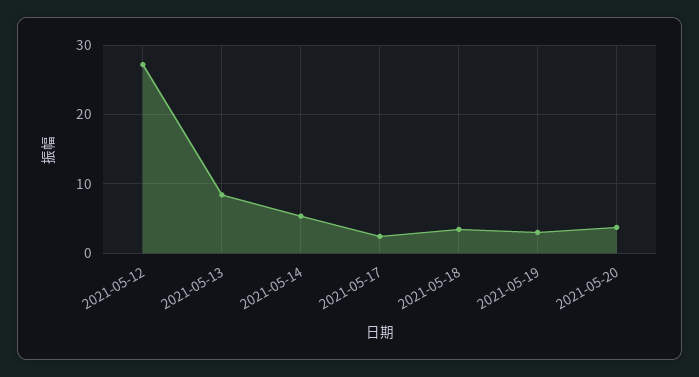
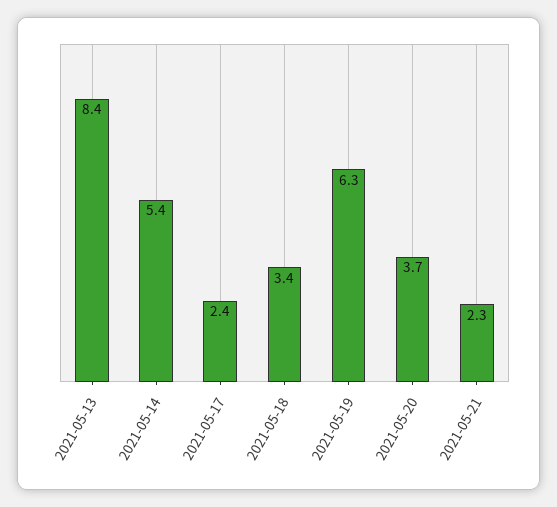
2021-05-12: 27 -> none
2021-05-19: 3 -> 6.3
2021-05-21: none -> 2.3

